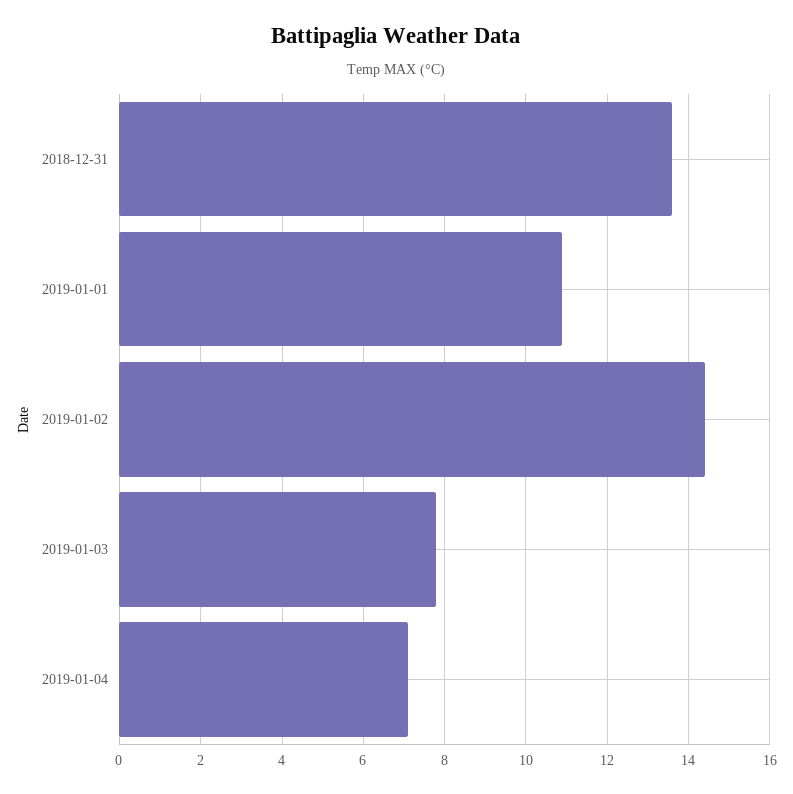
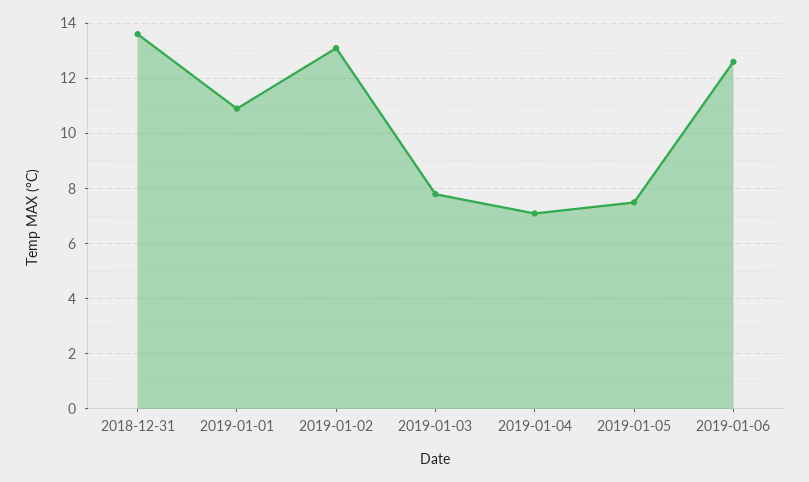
2019-01-02: 14.5 -> 13
2019-01-05: none -> 7.5
2019-01-06: none -> 12.5

